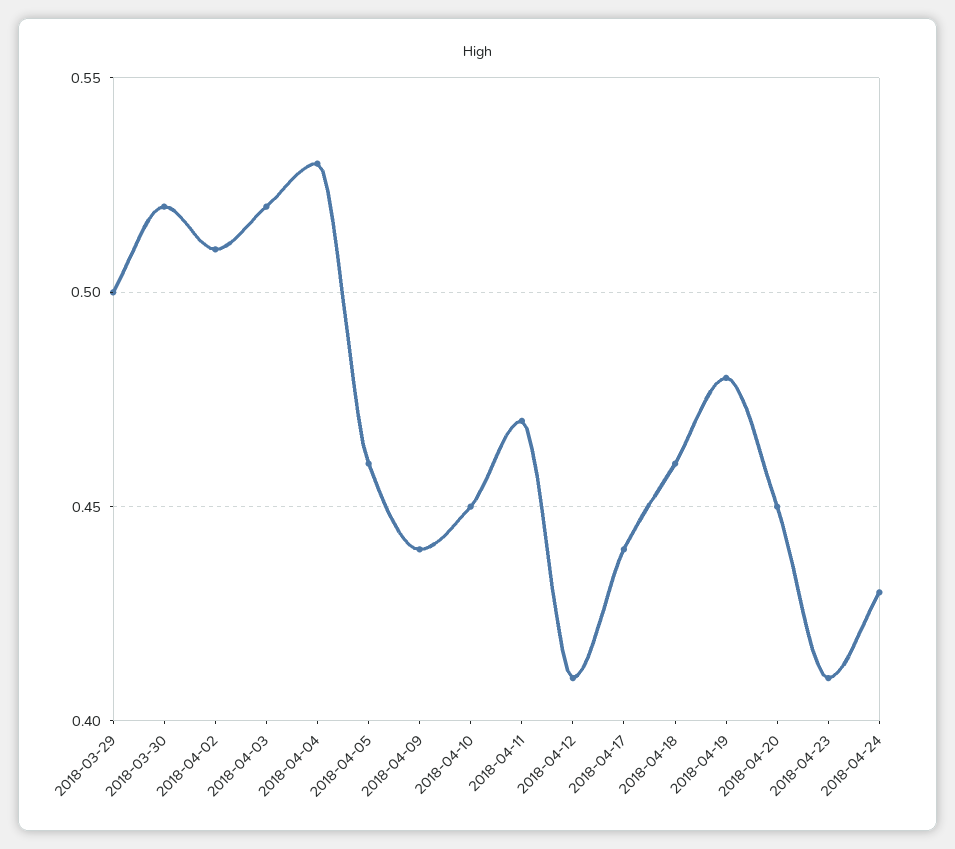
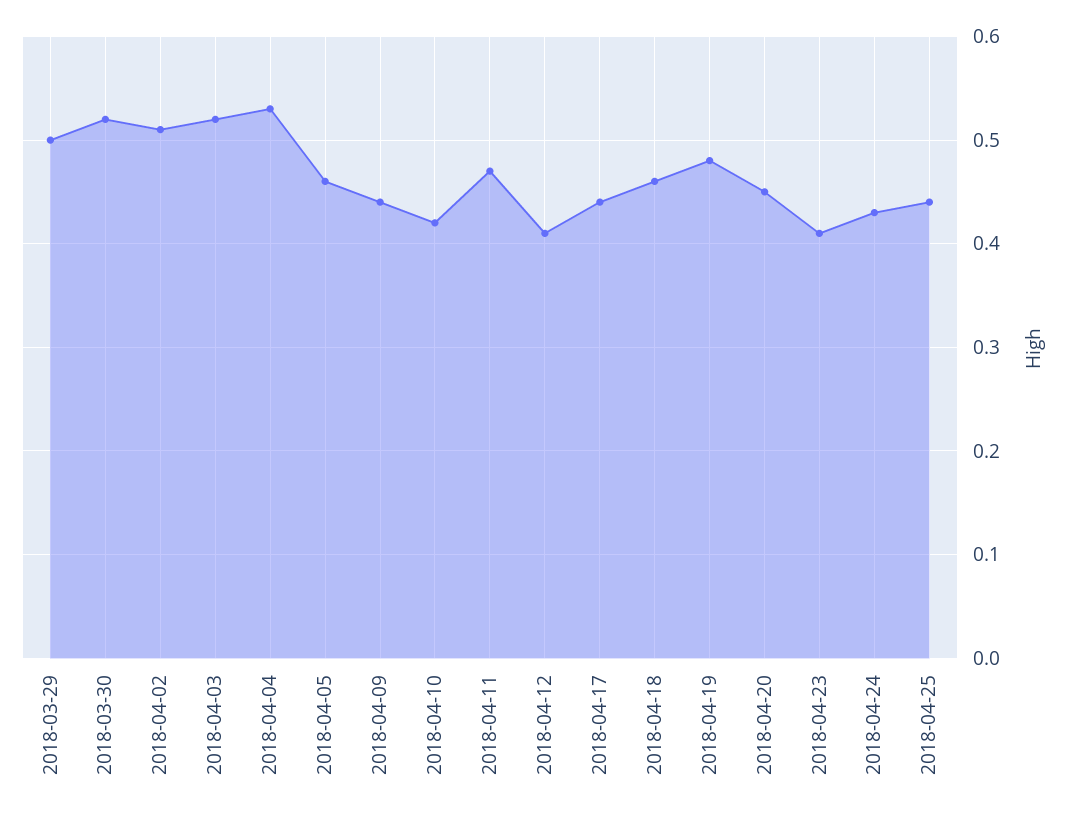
2018-04-10: 0.45 -> 0.42
2018-04-25: none -> 0.44

